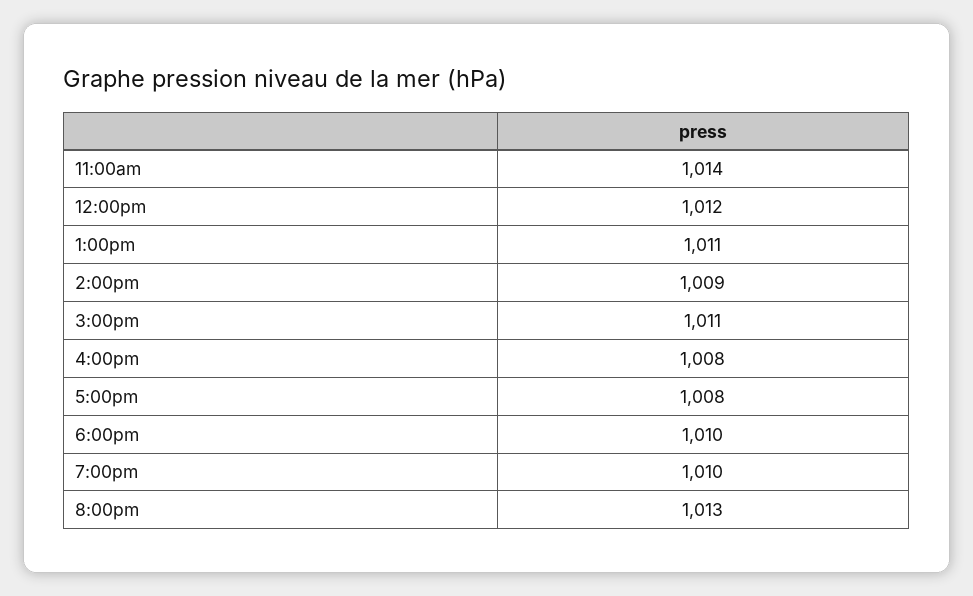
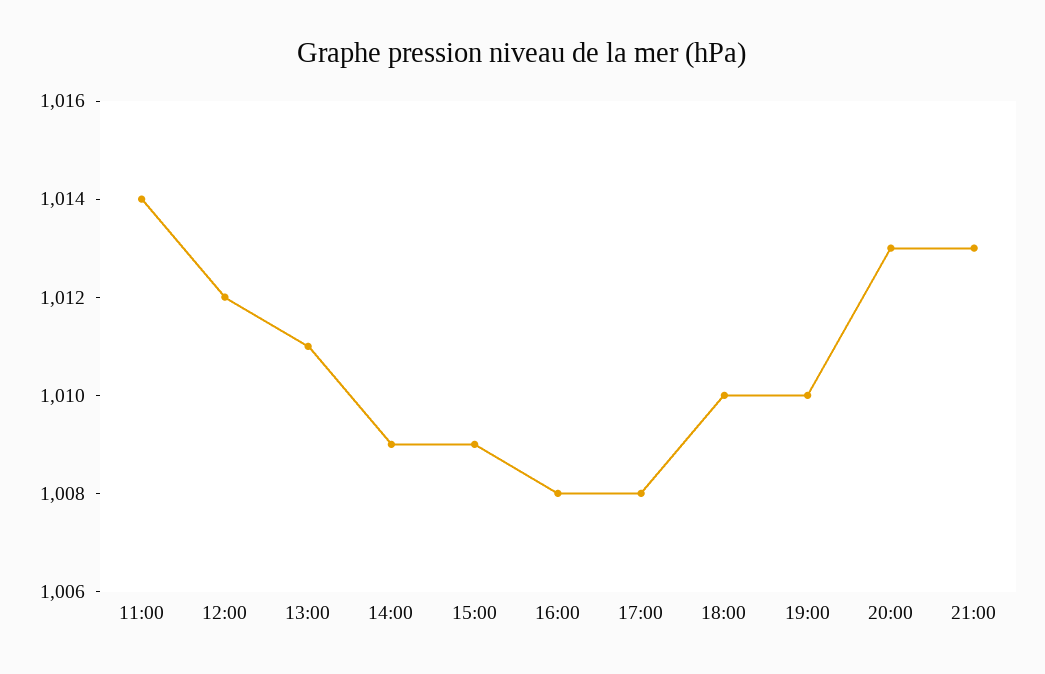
3:00pm: 1011 -> 1009
21:00: none -> 1013

